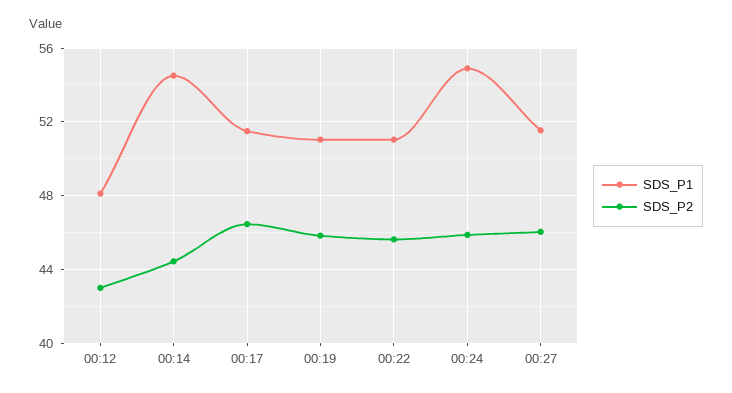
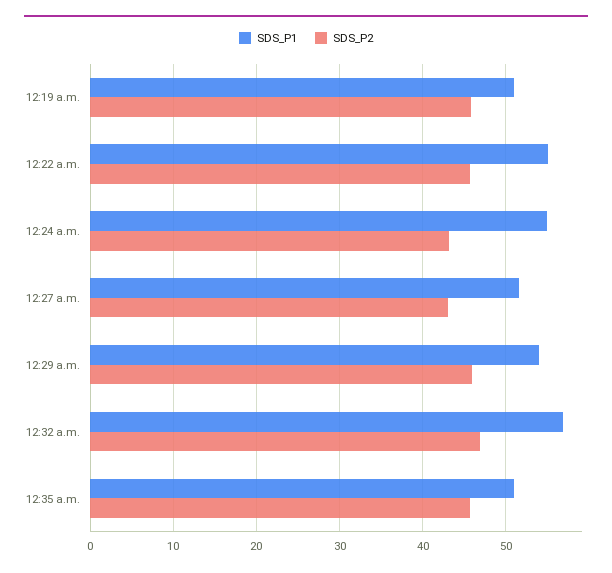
SDS_P1, 00:12: 48 -> none
SDS_P2, 00:12: 43 -> none
SDS_P1, 00:14: 54.5 -> none
SDS_P2, 00:14: 44.5 -> none
SDS_P1, 00:17: 51.5 -> none
SDS_P2, 00:17: 46.5 -> none
SDS_P1, 00:22: 51 -> 55
SDS_P2, 00:24: 46 -> 43
SDS_P2, 00:27: 46 -> 43
SDS_P1, 12:29 a.m.: none -> 54
SDS_P2, 12:29 a.m.: none -> 46
SDS_P1, 12:32 a.m.: none -> 57
SDS_P2, 12:32 a.m.: none -> 47
SDS_P1, 12:35 a.m.: none -> 51
SDS_P2, 12:35 a.m.: none -> 46

